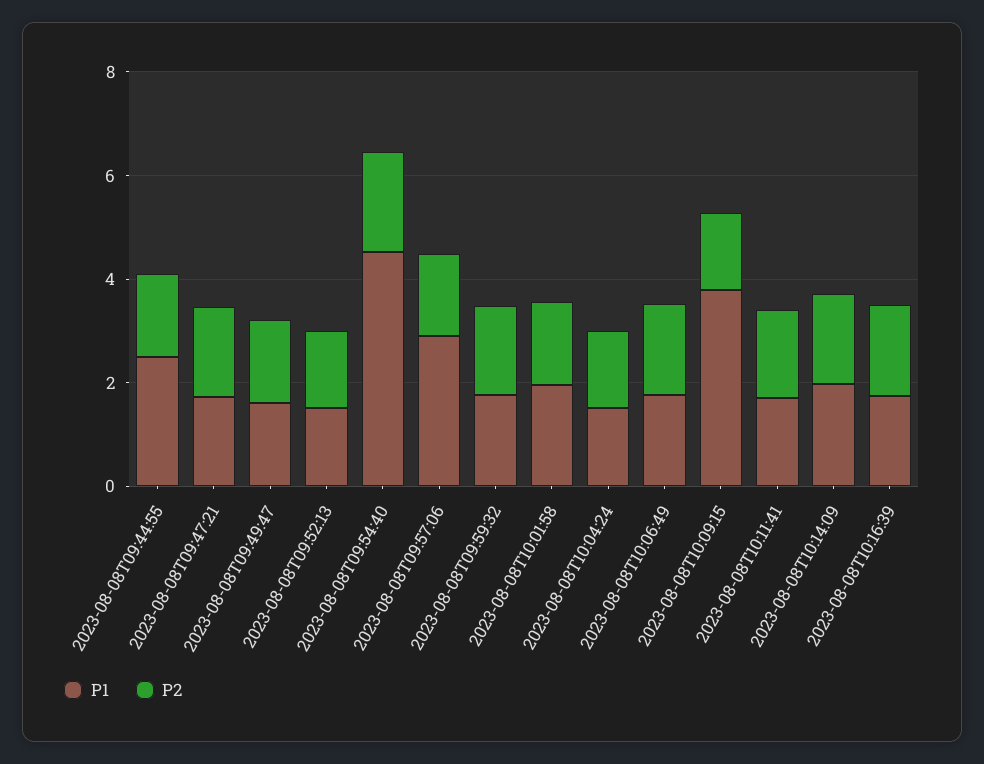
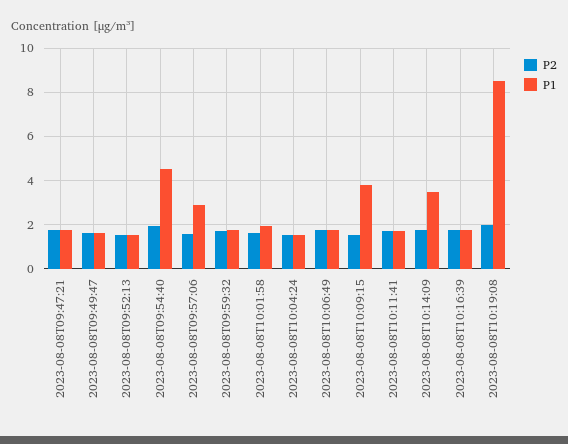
P1, 2023-08-08T09:44:55: 2.5 -> none
P2, 2023-08-08T09:44:55: 1.5 -> none
P1, 2023-08-08T10:14:09: 2 -> 3.5
P2, 2023-08-08T10:19:08: none -> 2
P1, 2023-08-08T10:19:08: none -> 8.5

